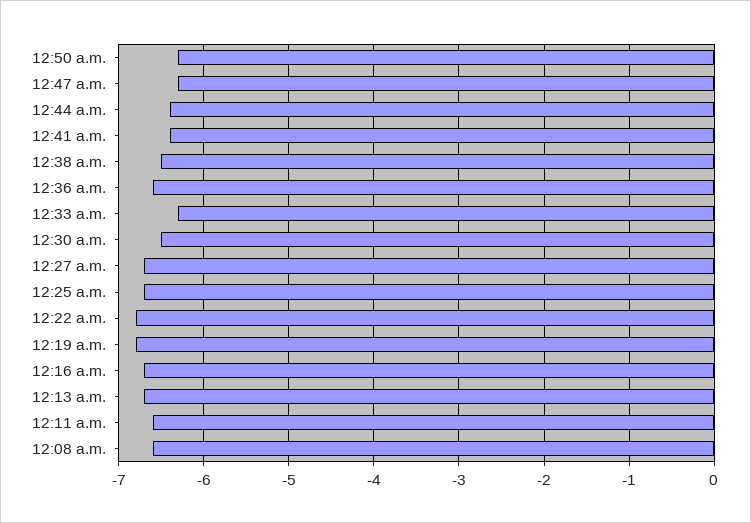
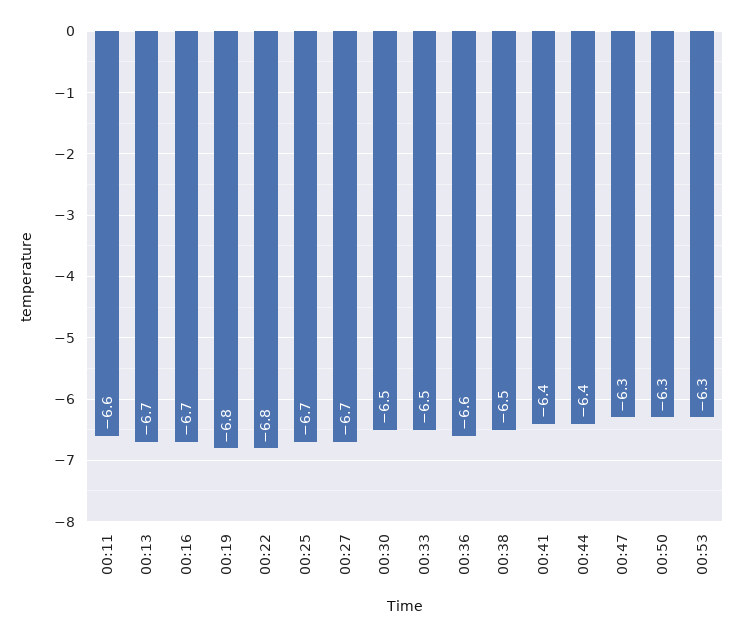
12:33 a.m.: -6.3 -> -6.5
12:08 a.m.: -6.6 -> none
00:53: none -> -6.3

